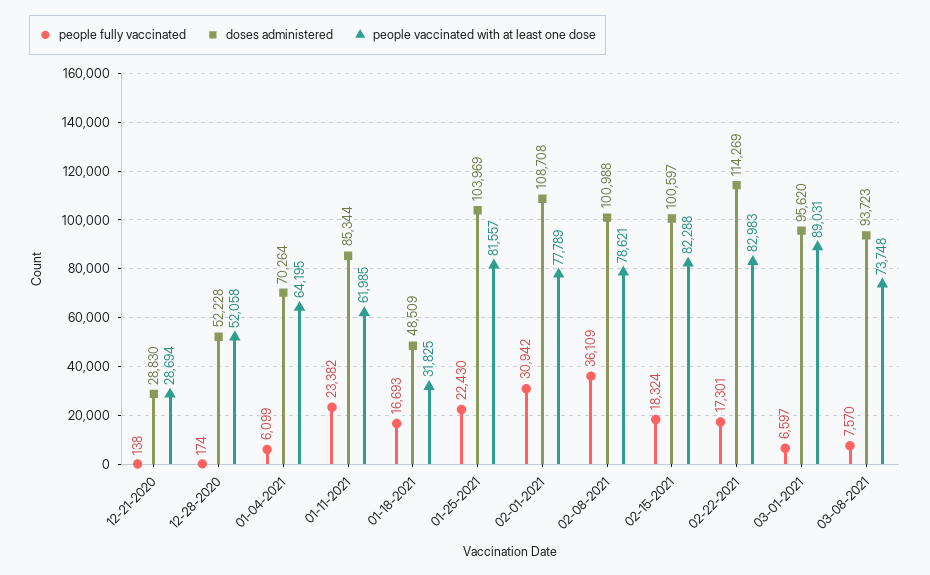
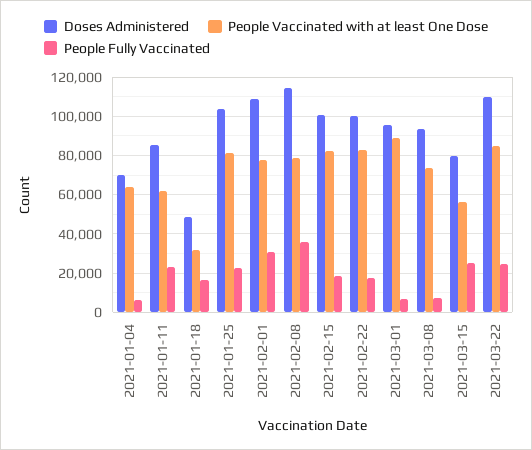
people fully vaccinated, 12-21-2020: 138 -> none
doses administered, 12-21-2020: 28830 -> none
people vaccinated with at least one dose, 12-21-2020: 28694 -> none
people fully vaccinated, 12-28-2020: 174 -> none
doses administered, 12-28-2020: 52228 -> none
people vaccinated with at least one dose, 12-28-2020: 52058 -> none
doses administered, 02-08-2021: 100988 -> 115000
doses administered, 02-22-2021: 114269 -> 100000
doses administered, 2021-03-15: none -> 80000
people vaccinated with at least one dose, 2021-03-15: none -> 55000
people fully vaccinated, 2021-03-15: none -> 25000
doses administered, 2021-03-22: none -> 110000
people vaccinated with at least one dose, 2021-03-22: none -> 85000
people fully vaccinated, 2021-03-22: none -> 25000

